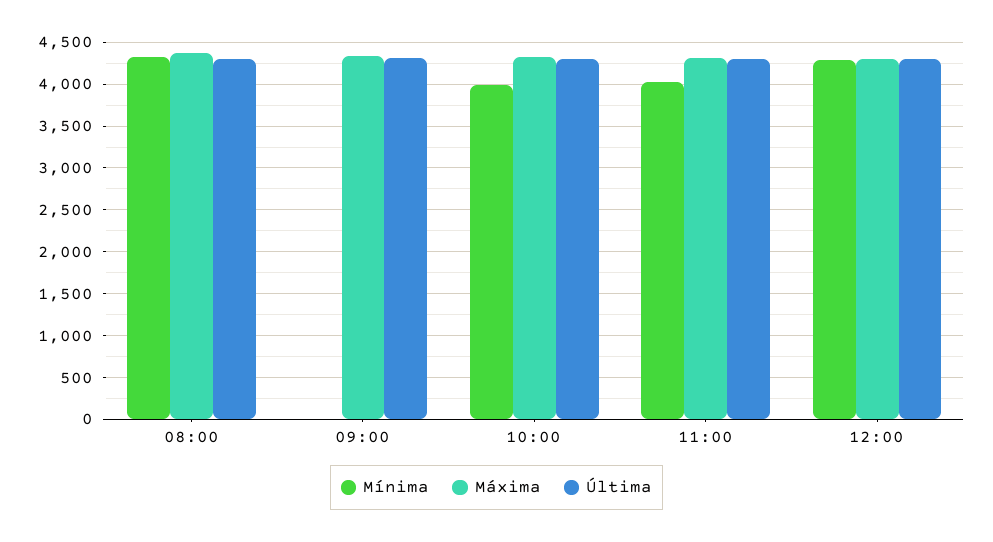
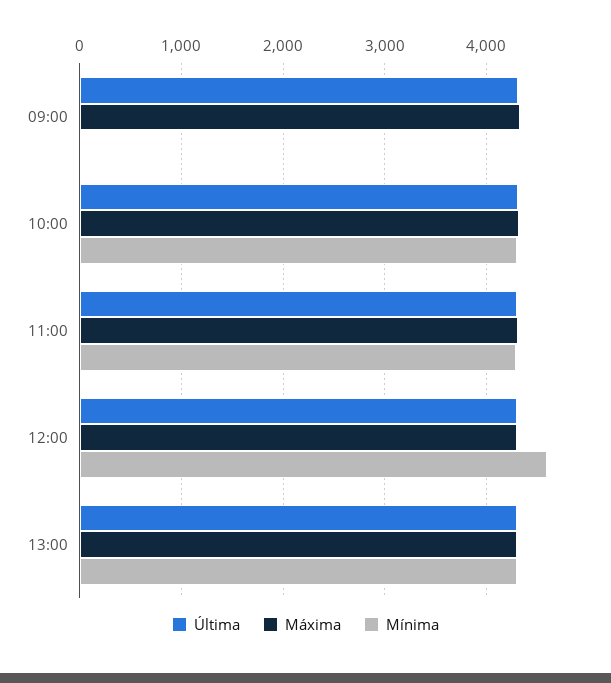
Mínima, 08:00: 4300 -> none
Máxima, 08:00: 4400 -> none
Última, 08:00: 4300 -> none
Mínima, 10:00: 4000 -> 4300
Mínima, 11:00: 4000 -> 4300
Mínima, 12:00: 4300 -> 4600
Última, 13:00: none -> 4300
Máxima, 13:00: none -> 4300
Mínima, 13:00: none -> 4300

